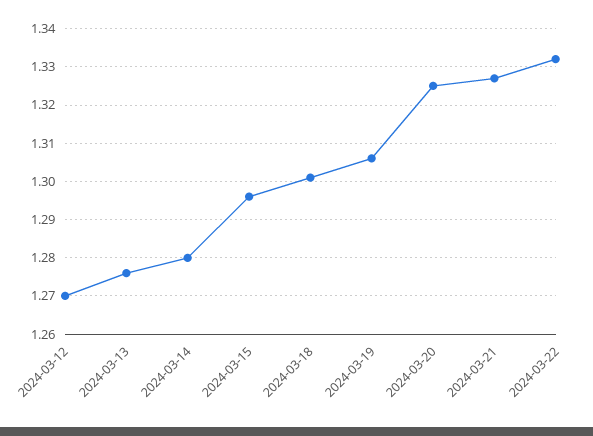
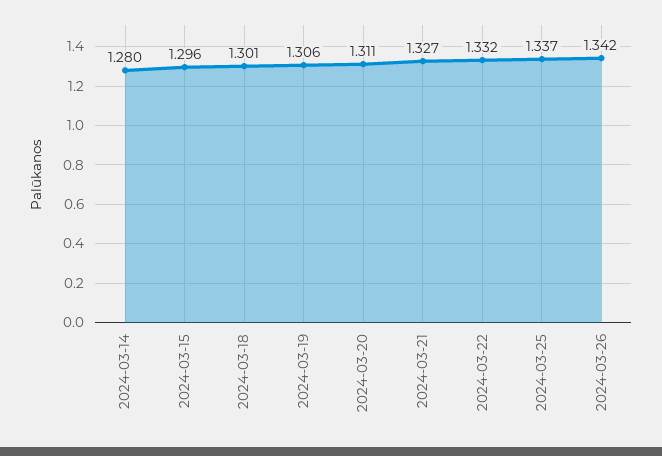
2024-03-12: 1.27 -> none
2024-03-13: 1.275 -> none
2024-03-20: 1.325 -> 1.311
2024-03-25: none -> 1.337
2024-03-26: none -> 1.342

